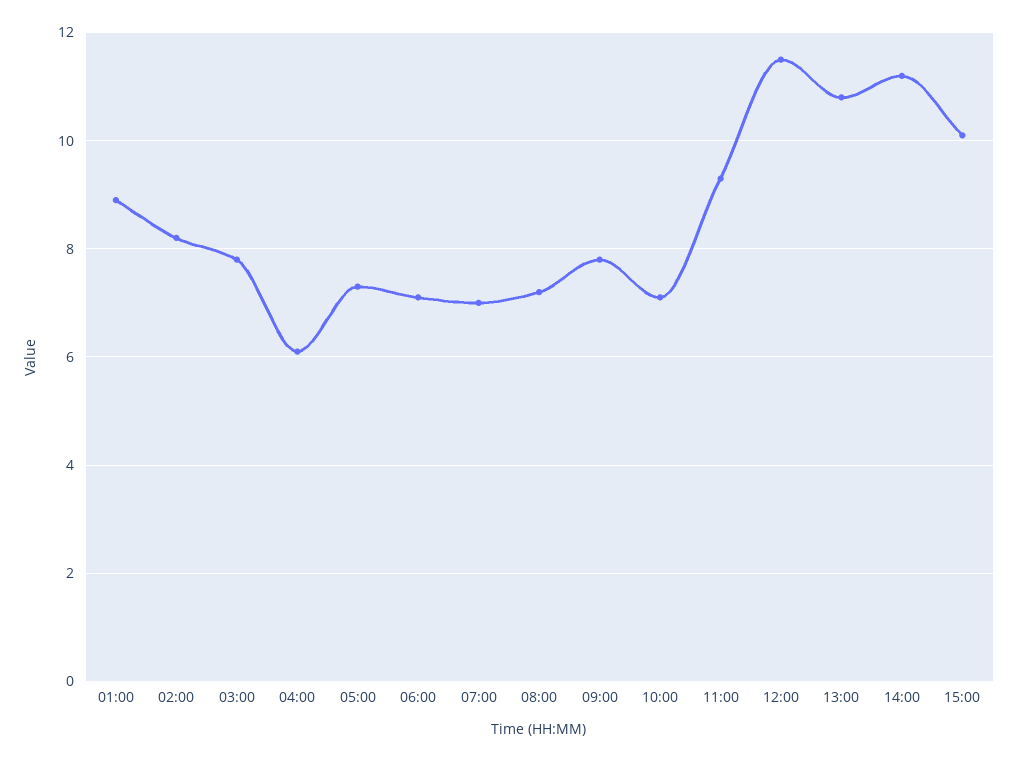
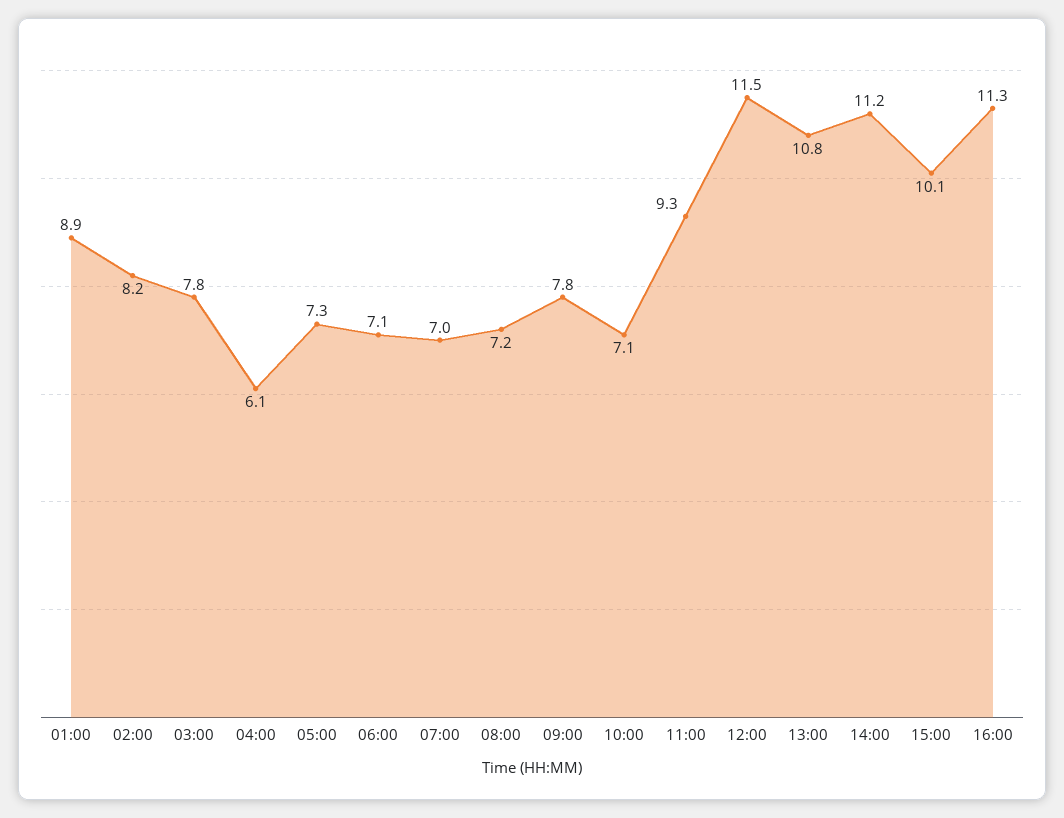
16:00: none -> 11.3

